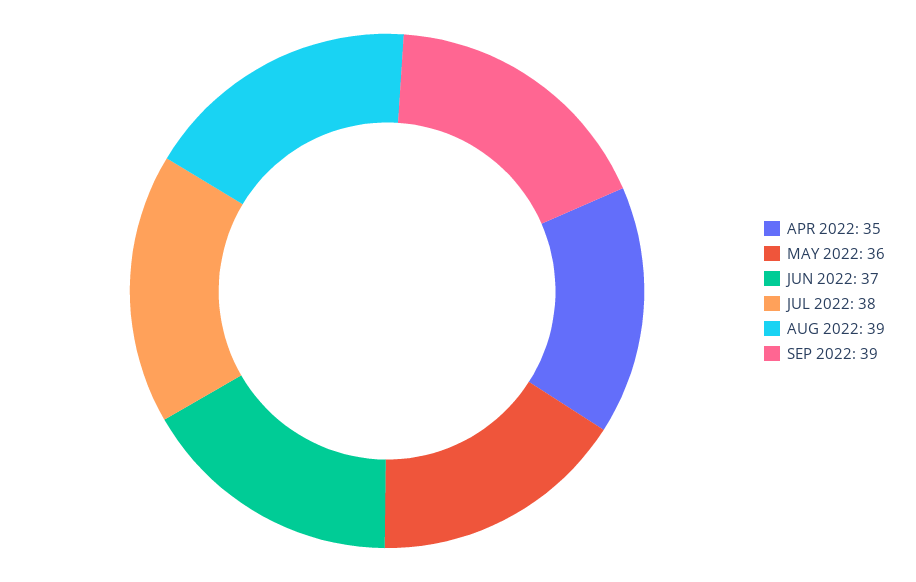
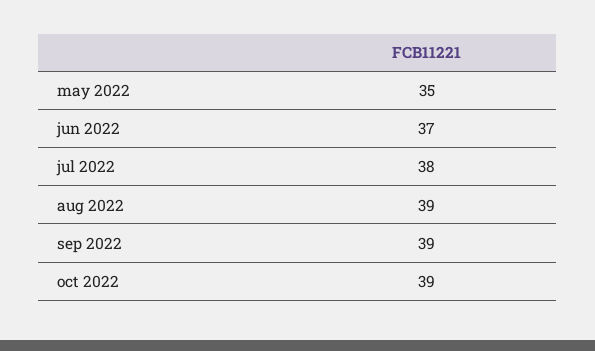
APR 2022: 35 -> none
MAY 2022: 36 -> 35
oct 2022: none -> 39

